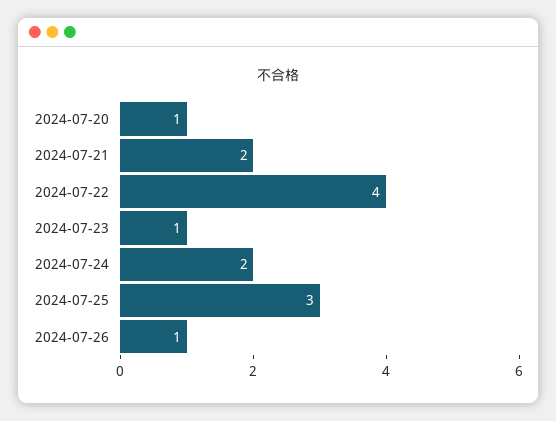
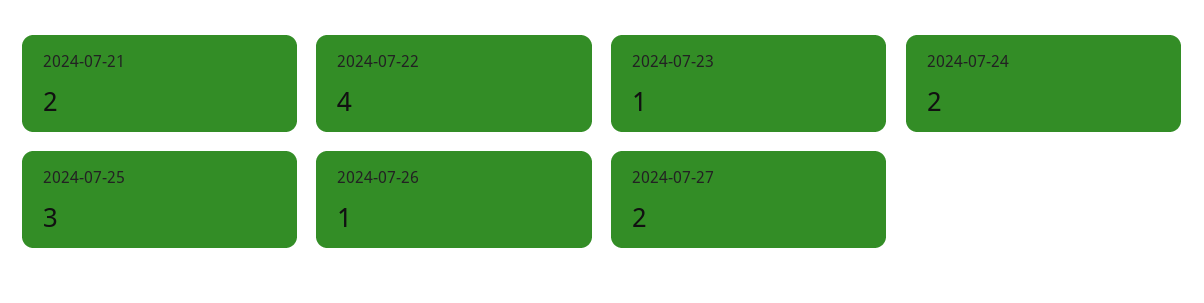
2024-07-20: 1 -> none
2024-07-27: none -> 2

